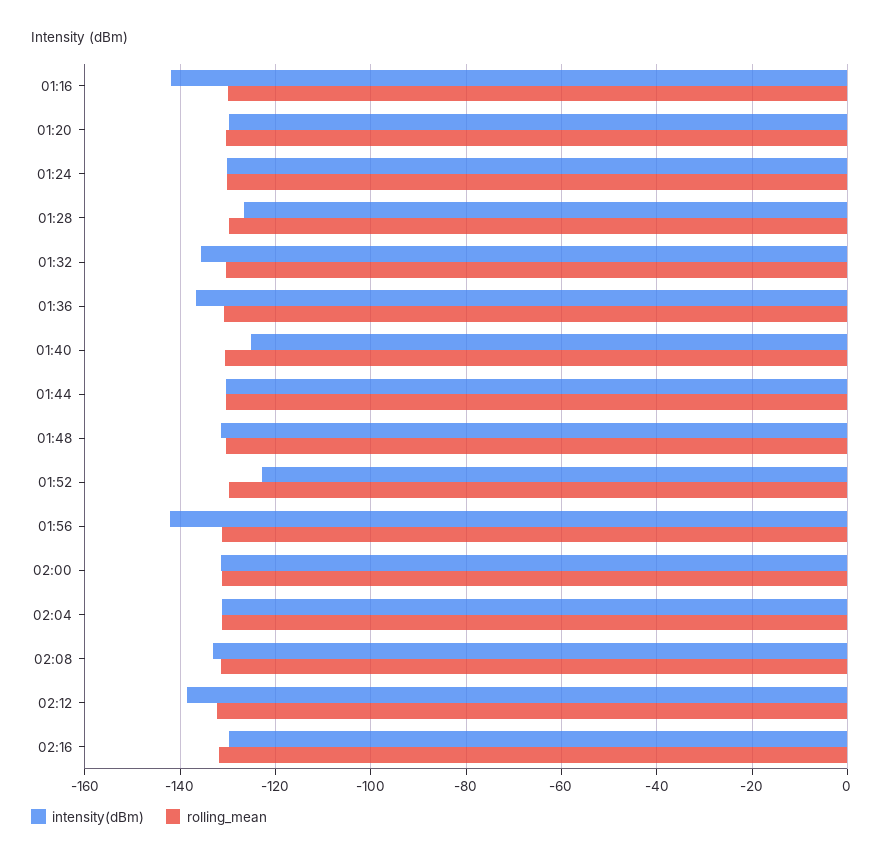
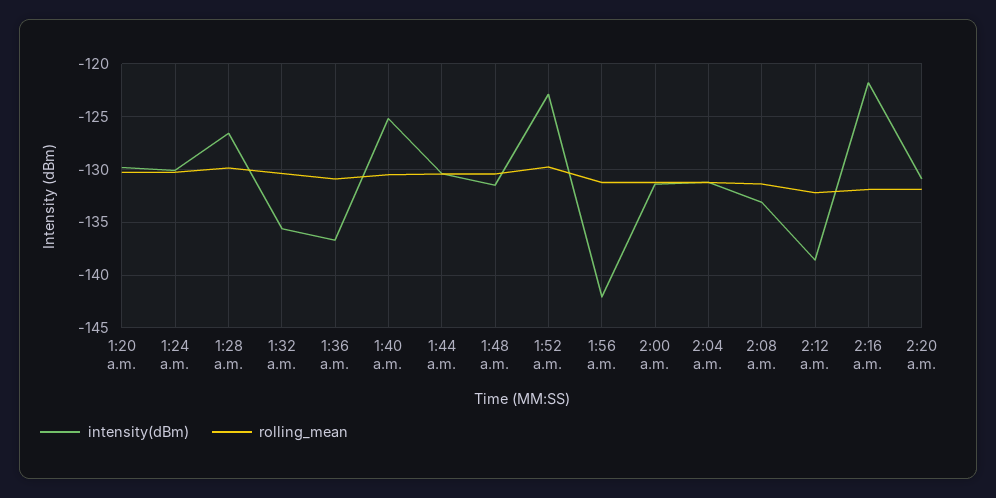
intensity(dBm), 01:16: -142 -> none
rolling_mean, 01:16: -130 -> none
intensity(dBm), 02:16: -130 -> -122
intensity(dBm), 2:20 a.m.: none -> -131
rolling_mean, 2:20 a.m.: none -> -132

